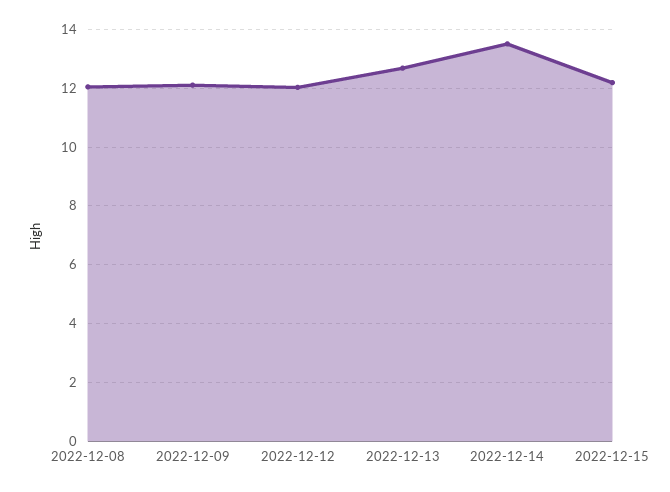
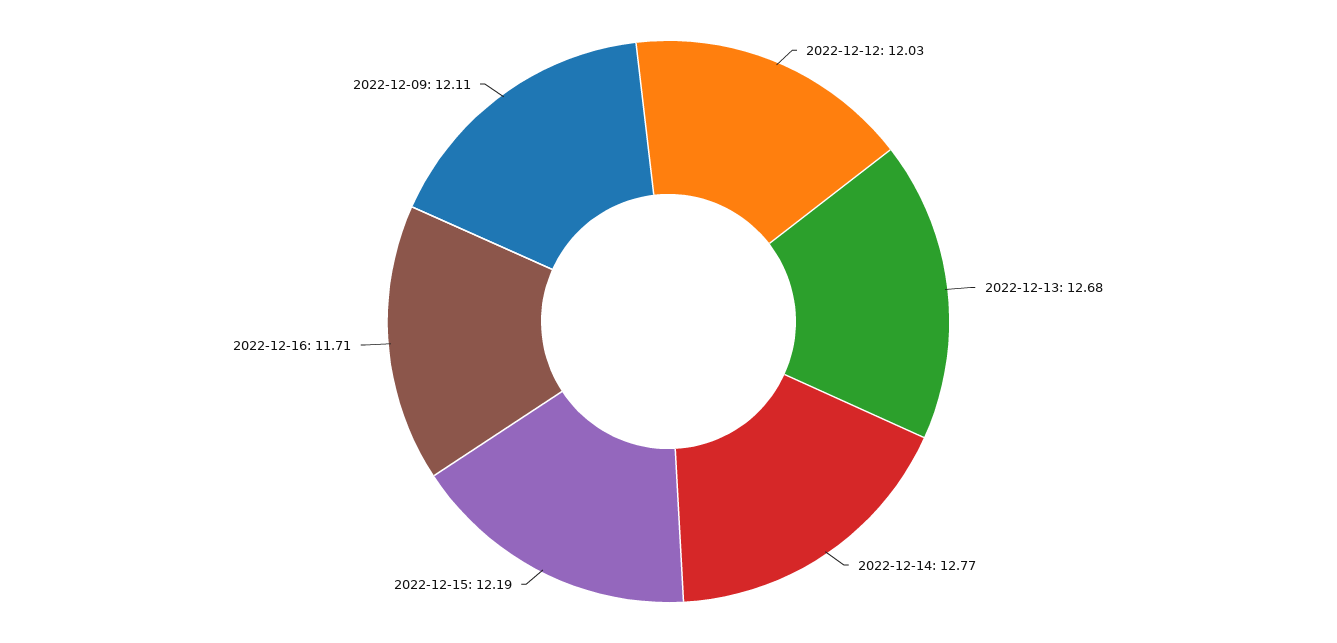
2022-12-08: 12 -> none
2022-12-14: 13.5 -> 12.77
2022-12-16: none -> 11.71

